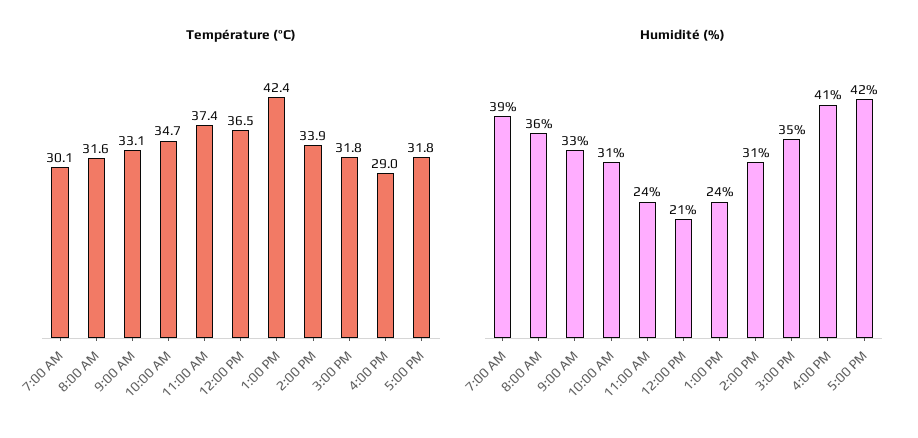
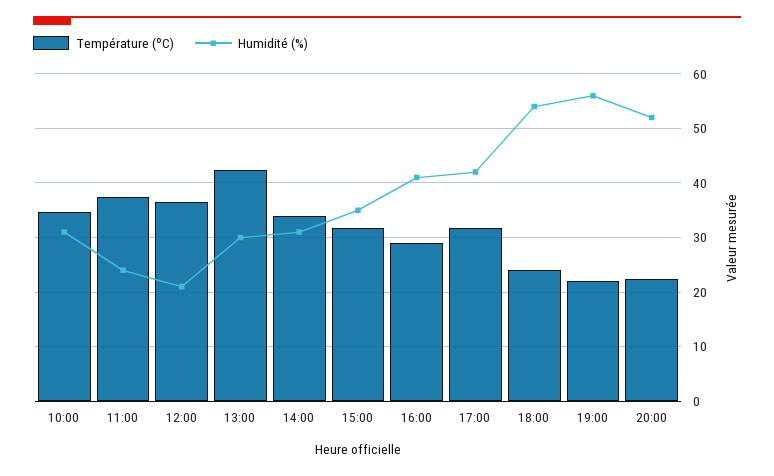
Température (ºC), 7:00 AM: 30.1 -> none
Température (ºC), 8:00 AM: 31.6 -> none
Température (ºC), 9:00 AM: 33.1 -> none
Humidité (%), 7:00 AM: 39 -> none
Humidité (%), 8:00 AM: 36 -> none
Humidité (%), 9:00 AM: 33 -> none
Humidité (%), 1:00 PM: 24 -> 30
Température (ºC), 18:00: none -> 24
Humidité (%), 18:00: none -> 54
Température (ºC), 19:00: none -> 22
Humidité (%), 19:00: none -> 56
Température (ºC), 20:00: none -> 22
Humidité (%), 20:00: none -> 52

